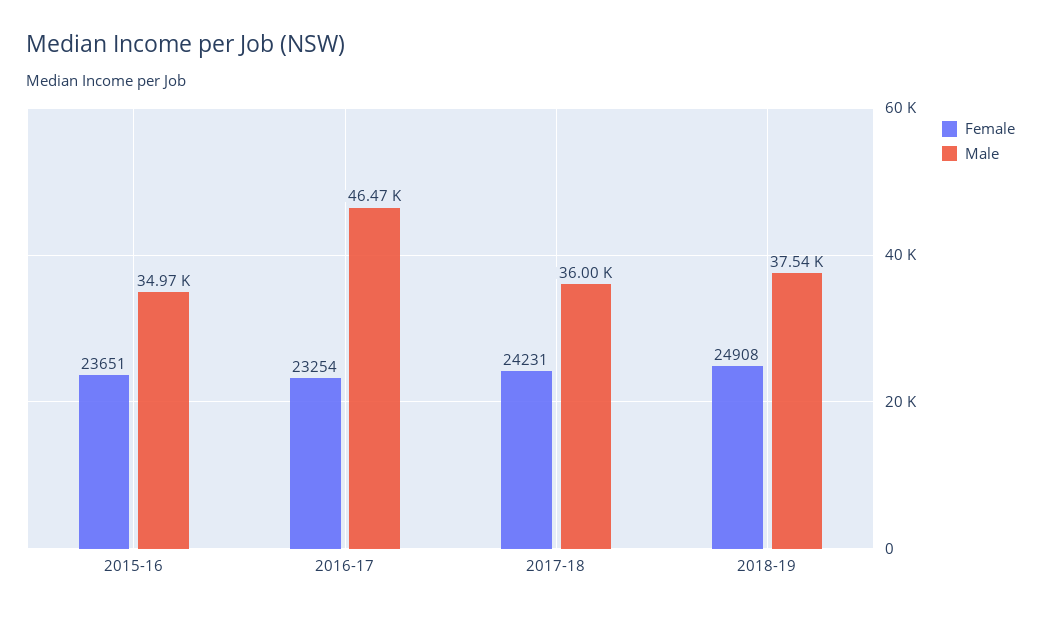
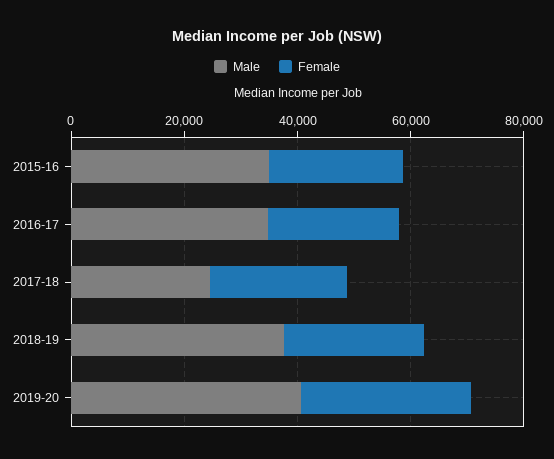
Male, 2016-17: 46470 -> 35000
Male, 2017-18: 36000 -> 25000
Male, 2019-20: none -> 40000
Female, 2019-20: none -> 30000

